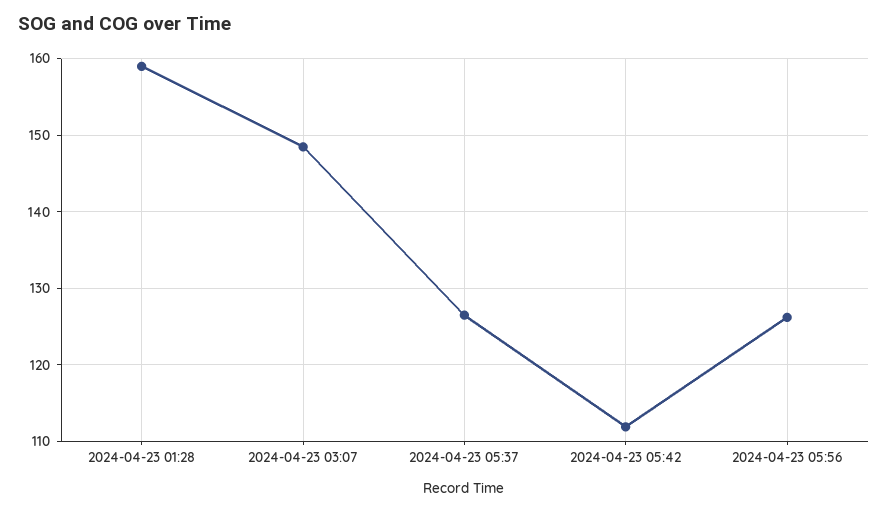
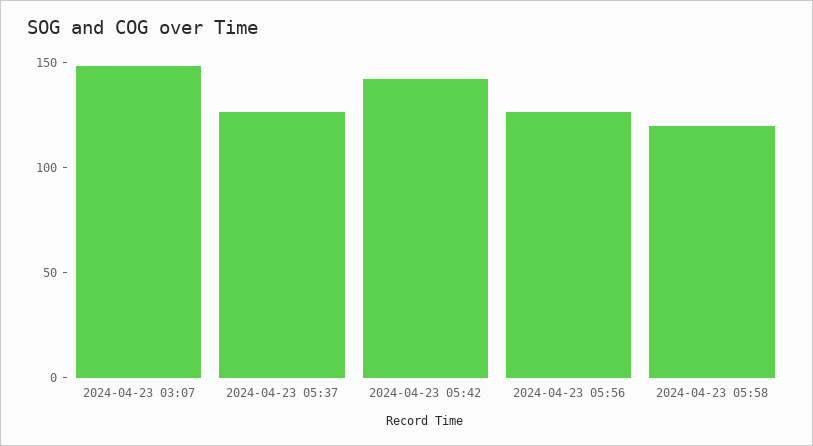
2024-04-23 01:28: 159 -> none
2024-04-23 05:42: 112 -> 140
2024-04-23 05:58: none -> 120

